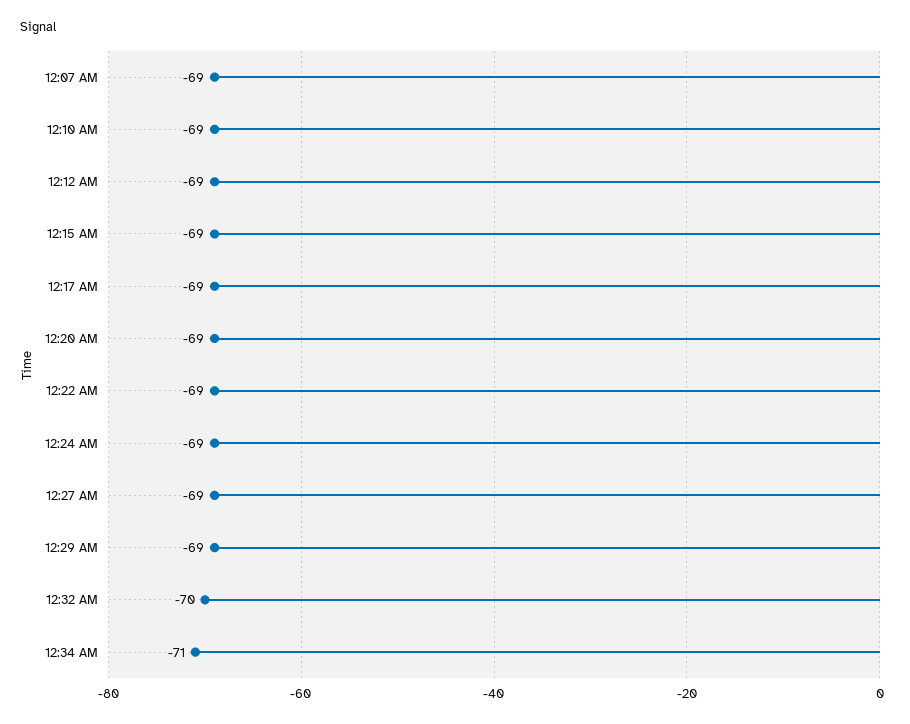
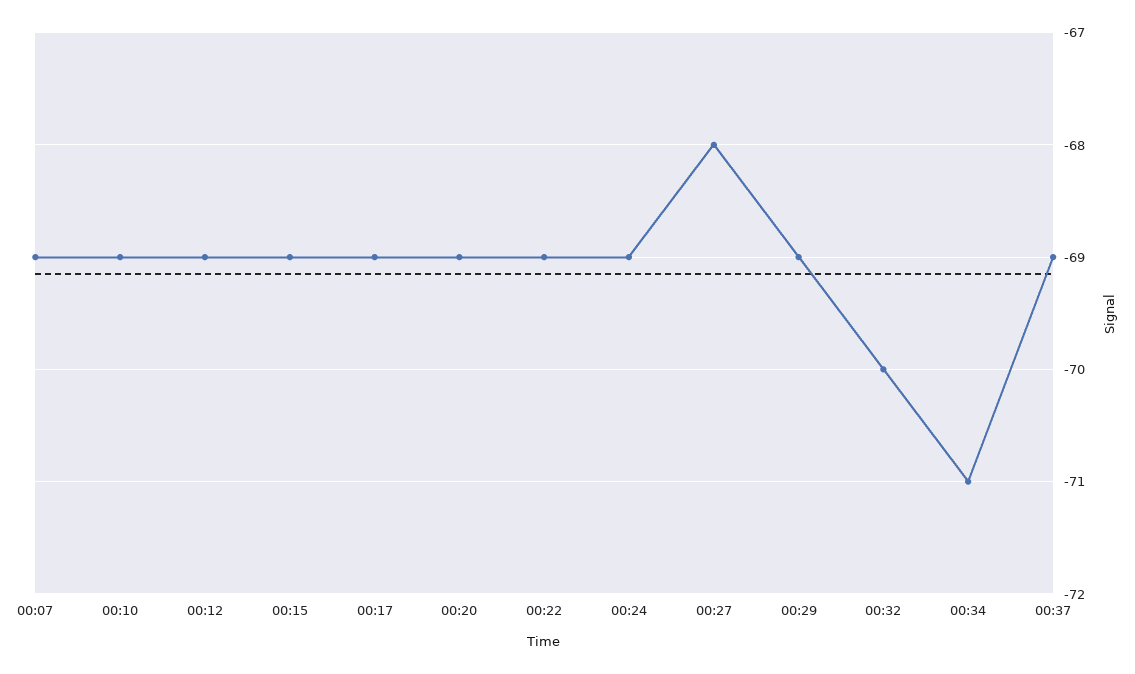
12:27 AM: -69 -> -68
00:37: none -> -69

